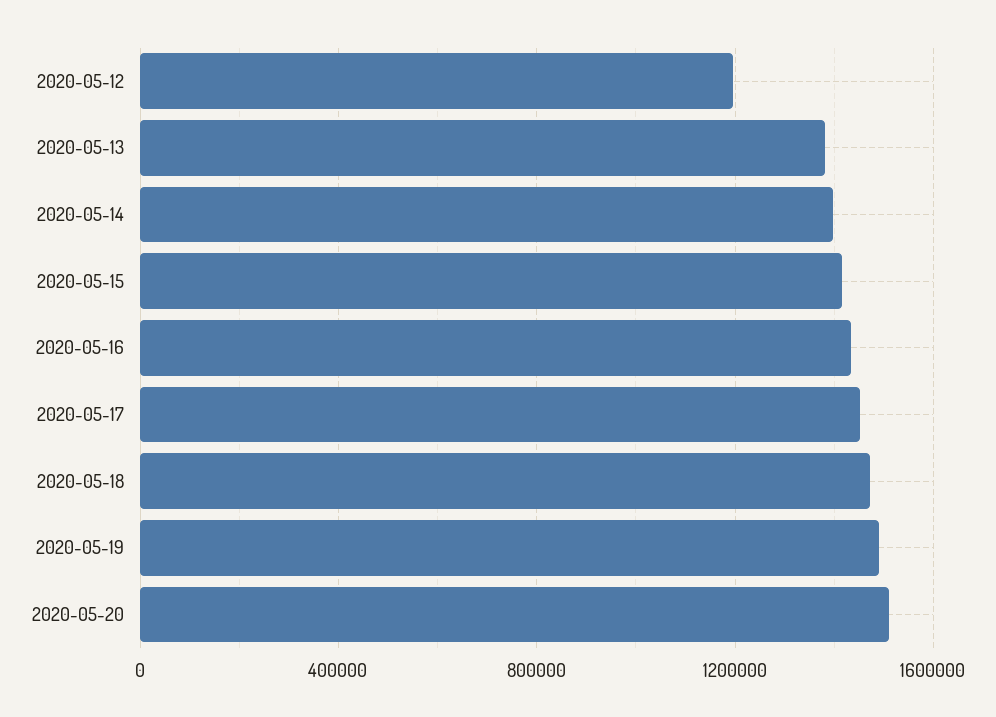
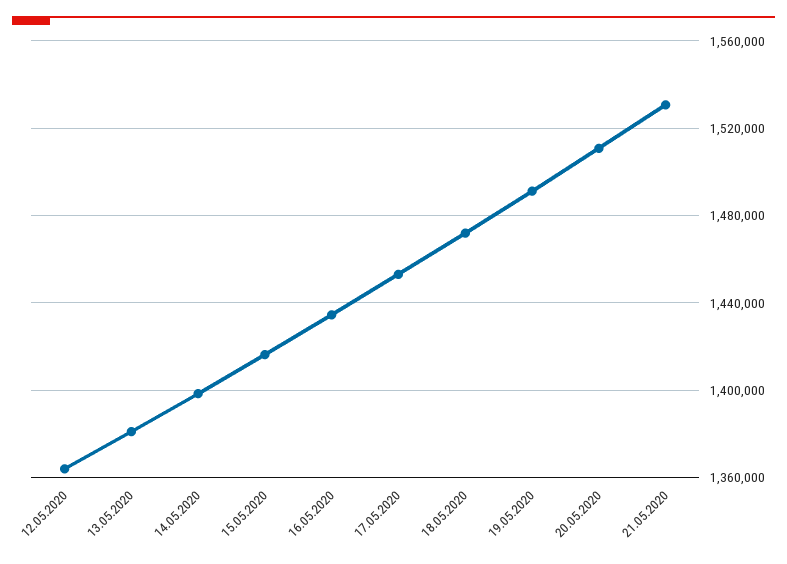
2020-05-12: 1200000 -> 1365000
21.05.2020: none -> 1530000

